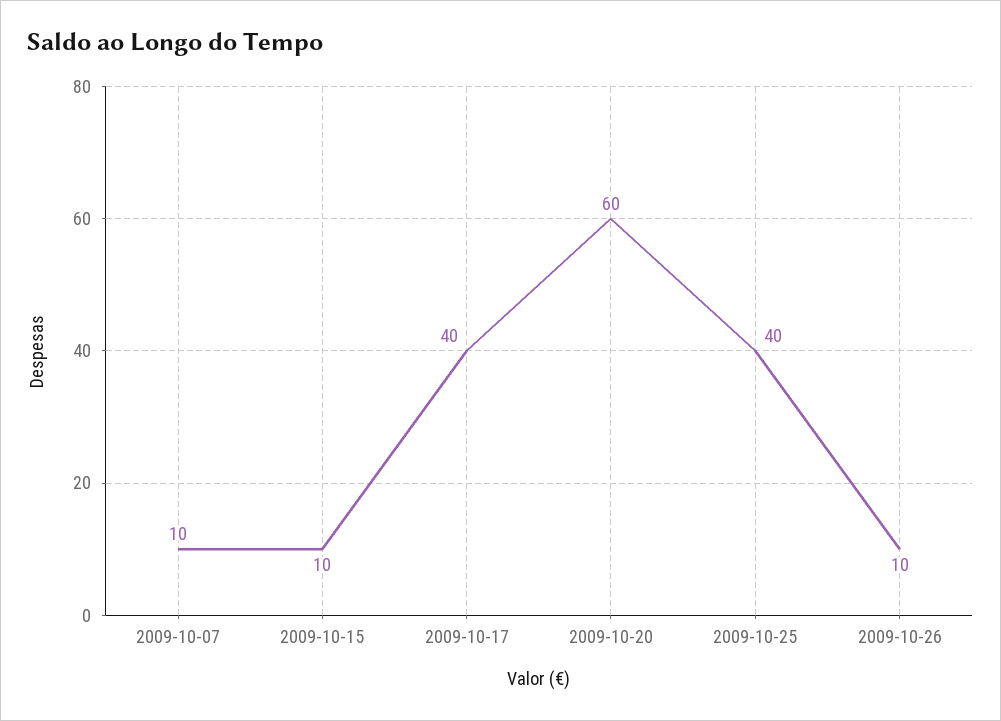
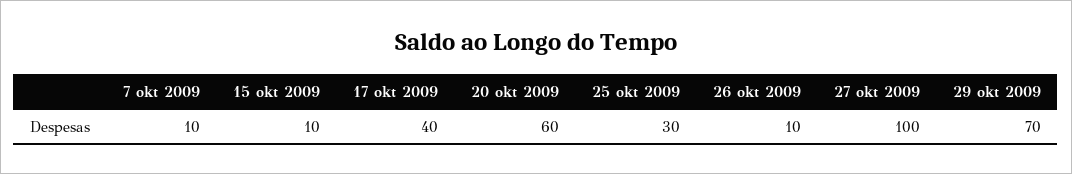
2009-10-25: 40 -> 30
27 okt 2009: none -> 100
29 okt 2009: none -> 70

